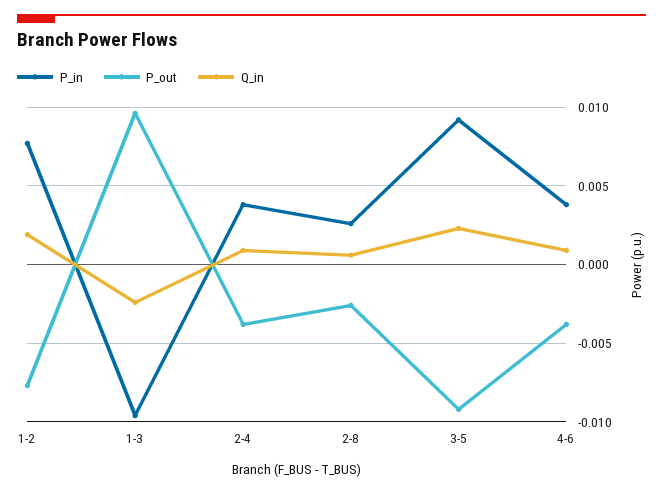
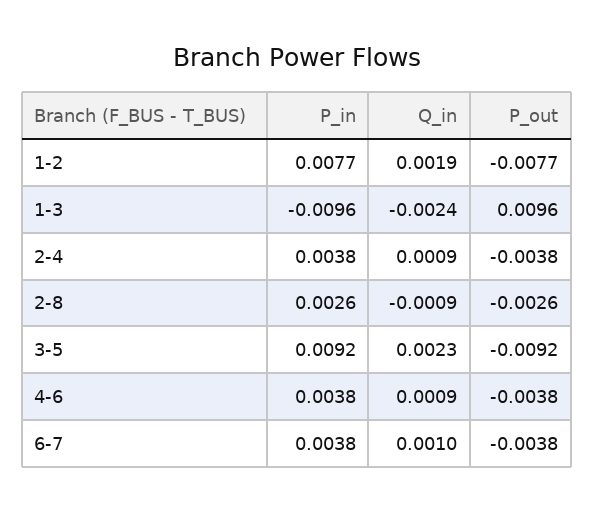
Q_in, 2-8: 0.0005 -> -0.0009
P_in, 6-7: none -> 0.0038
Q_in, 6-7: none -> 0.001
P_out, 6-7: none -> -0.0038

